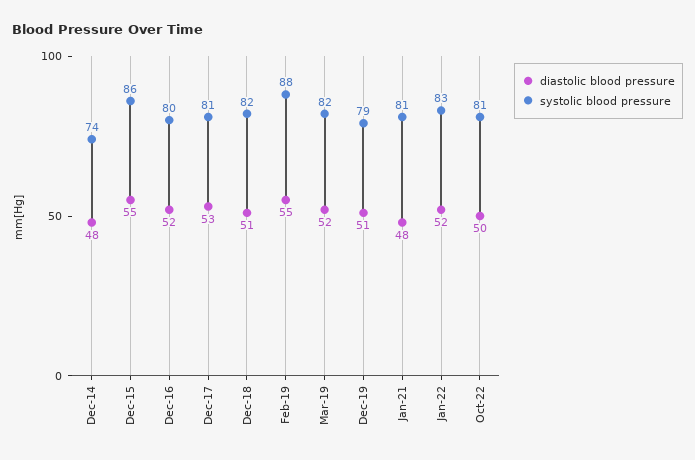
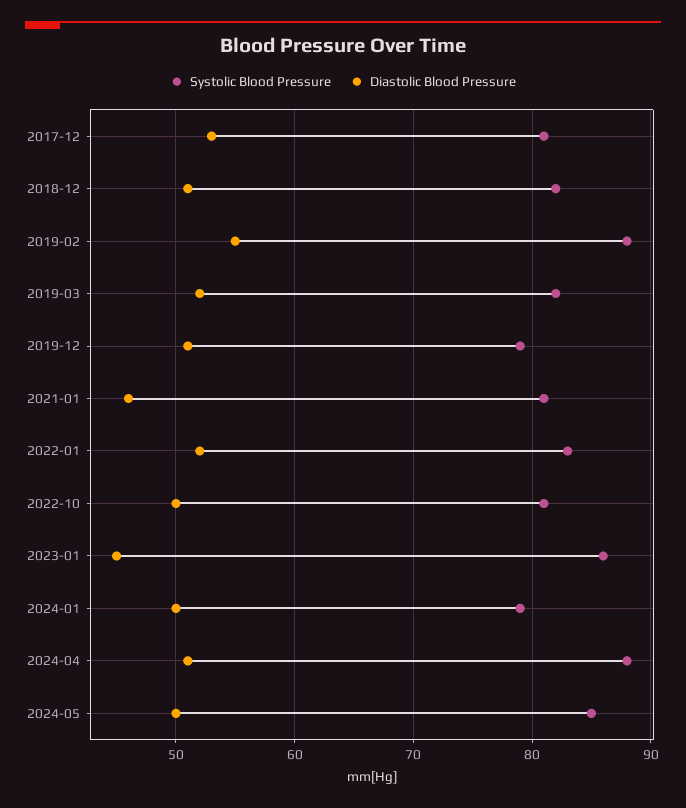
diastolic blood pressure, Dec-14: 48 -> none
systolic blood pressure, Dec-14: 74 -> none
diastolic blood pressure, Dec-15: 55 -> none
systolic blood pressure, Dec-15: 86 -> none
diastolic blood pressure, Dec-16: 52 -> none
systolic blood pressure, Dec-16: 80 -> none
diastolic blood pressure, Jan-21: 48 -> 46
systolic blood pressure, 2023-01: none -> 86
diastolic blood pressure, 2023-01: none -> 45
systolic blood pressure, 2024-01: none -> 79
diastolic blood pressure, 2024-01: none -> 50
systolic blood pressure, 2024-04: none -> 88
diastolic blood pressure, 2024-04: none -> 51
systolic blood pressure, 2024-05: none -> 85
diastolic blood pressure, 2024-05: none -> 50

